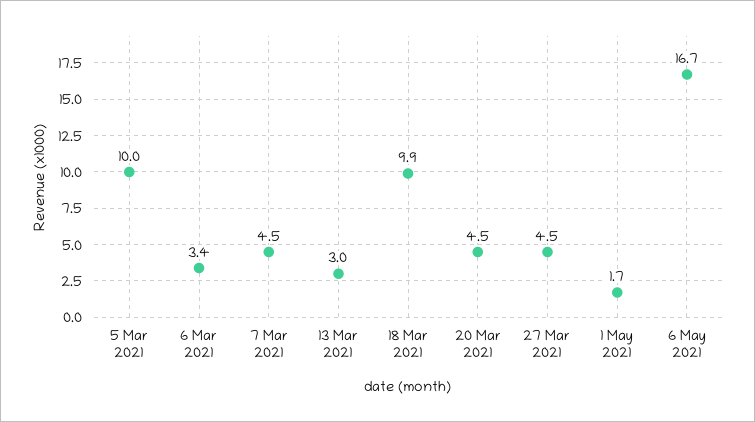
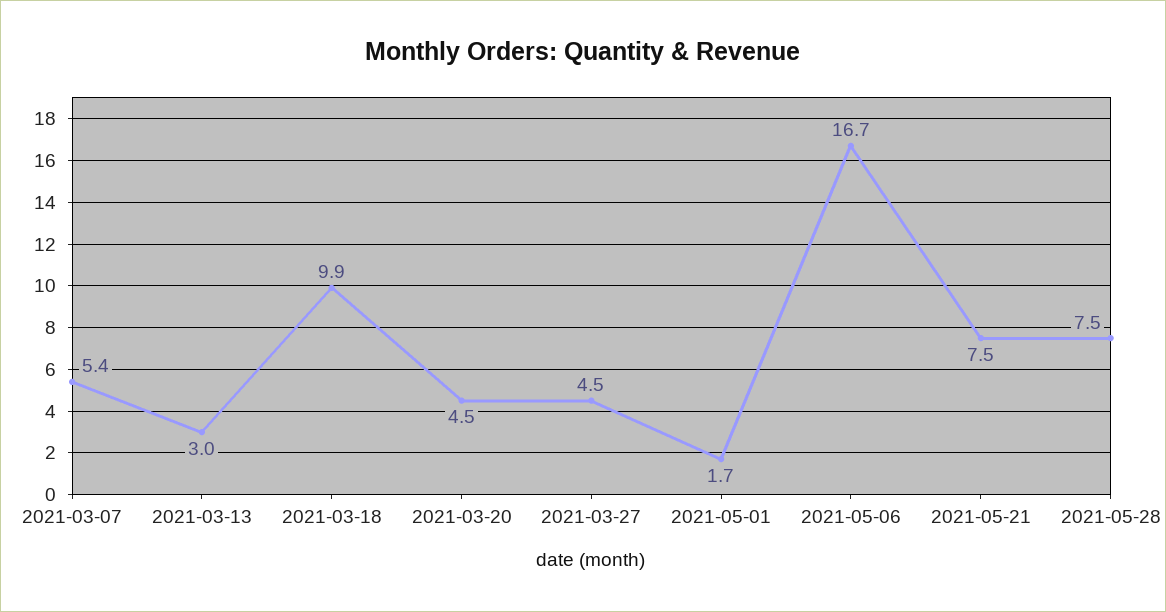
5 Mar 2021: 10 -> none
6 Mar 2021: 3.4 -> none
7 Mar 2021: 4.5 -> 5.4
2021-05-21: none -> 7.5
2021-05-28: none -> 7.5

